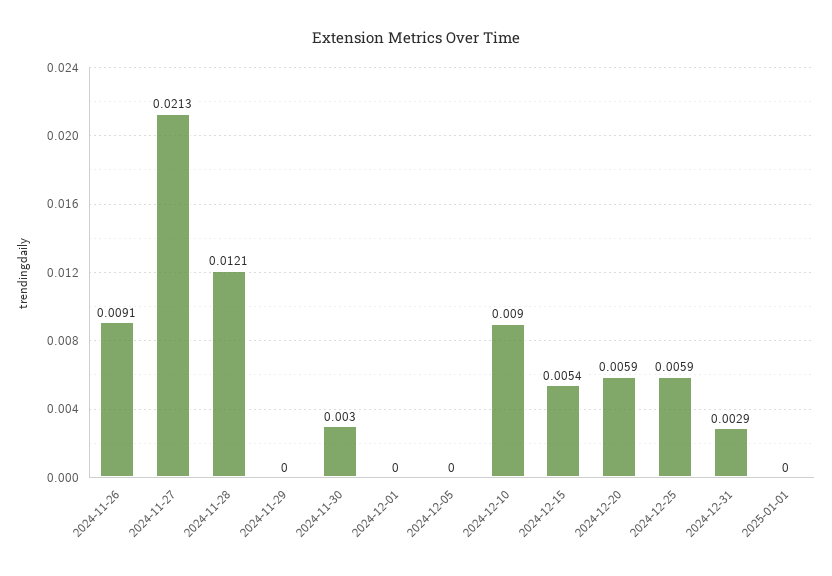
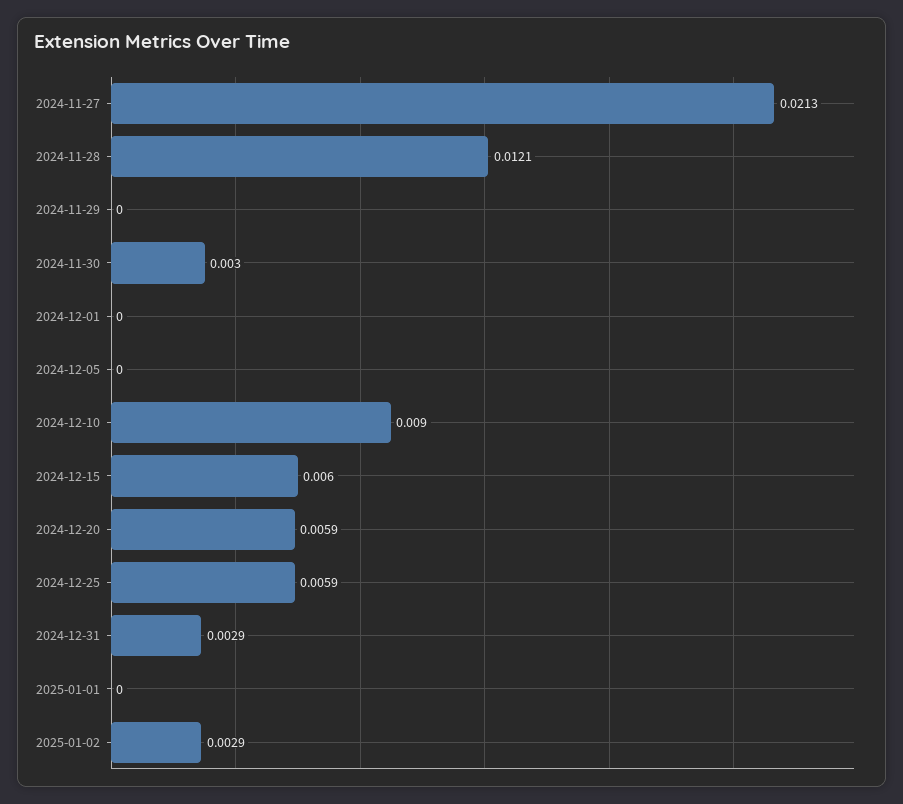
2024-11-26: 0.0091 -> none
2024-12-15: 0.0054 -> 0.006
2025-01-02: none -> 0.0029

